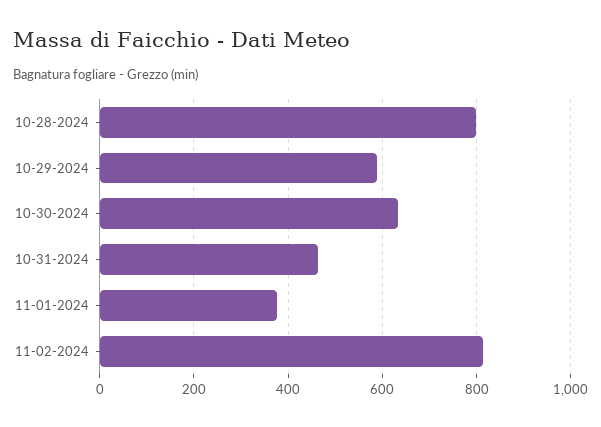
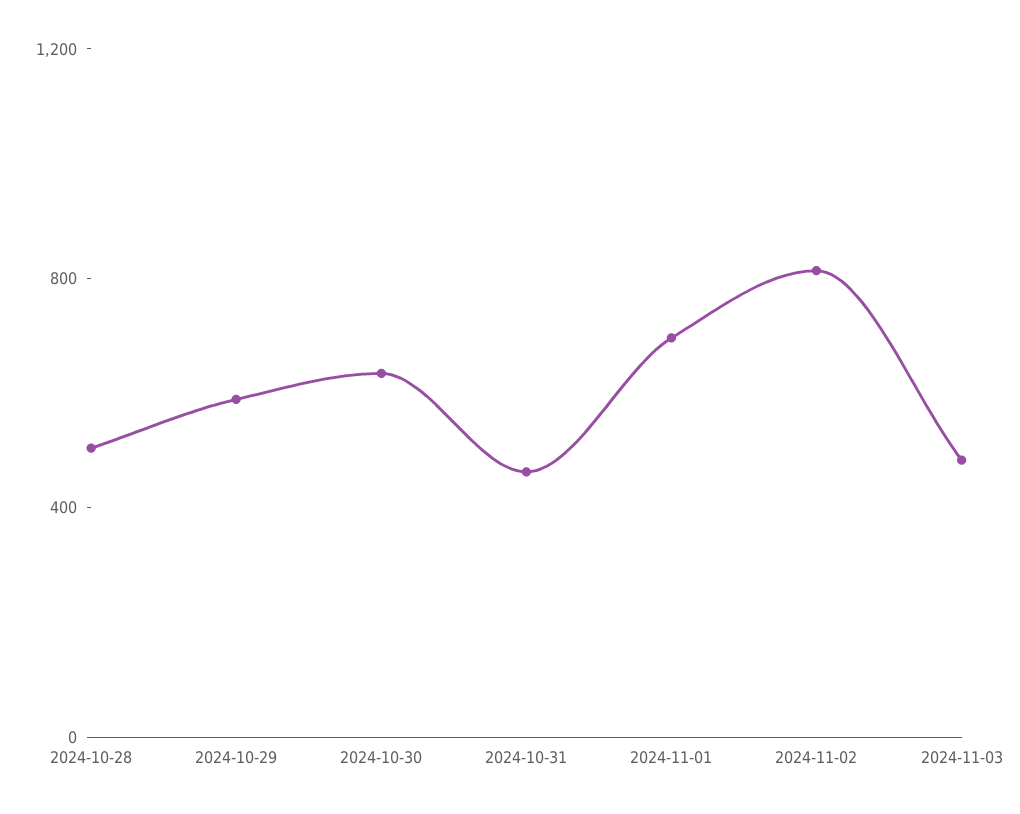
10-28-2024: 800 -> 500
11-01-2024: 380 -> 700
2024-11-03: none -> 500

